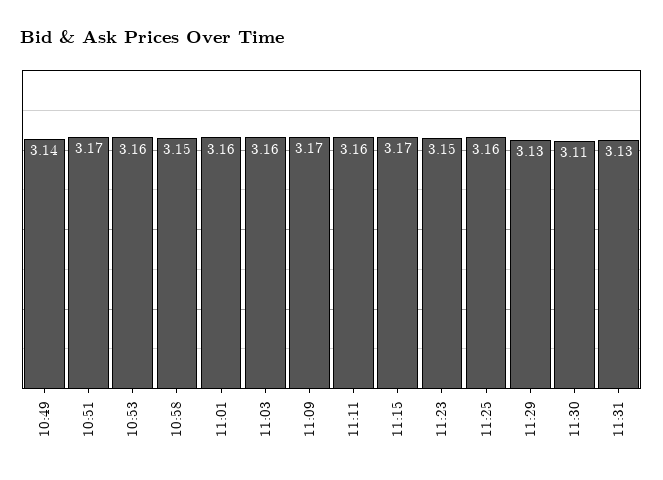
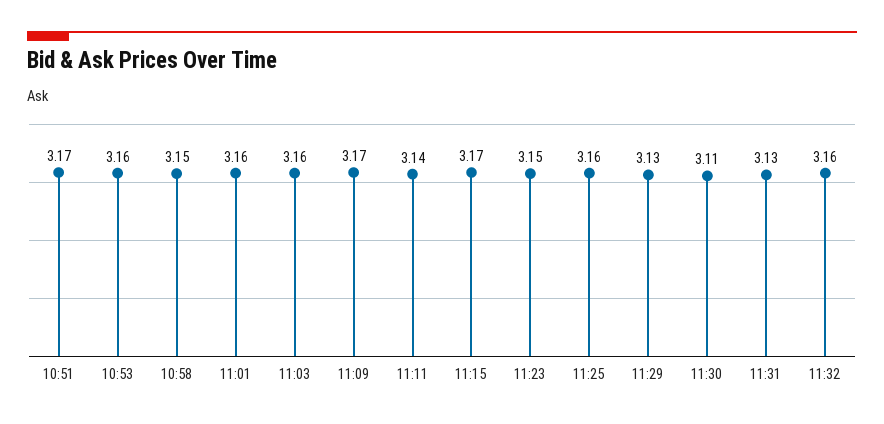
10:49: 3.14 -> none
11:11: 3.16 -> 3.14
11:32: none -> 3.16

